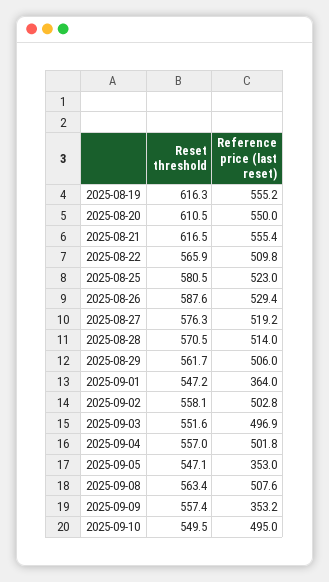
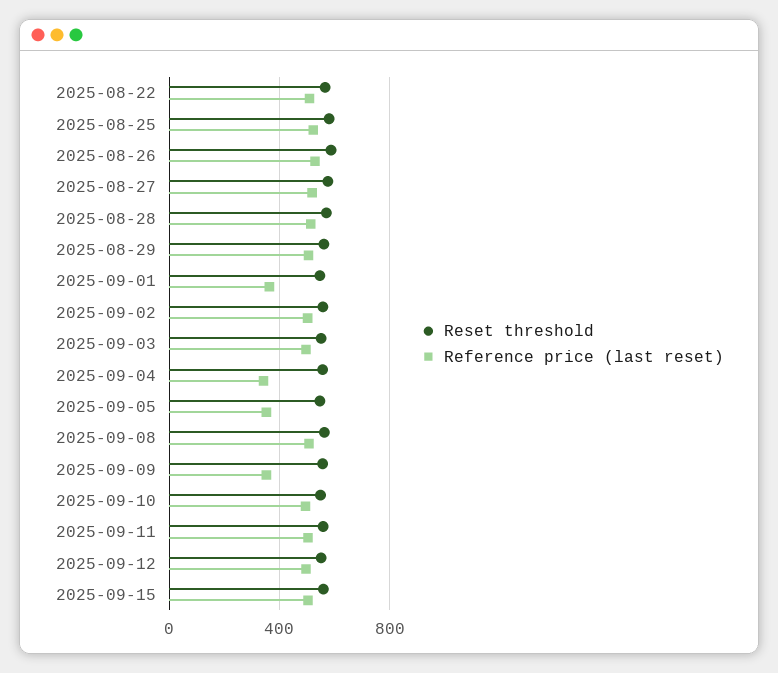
Reset threshold, 2025-08-19: 616.3 -> none
Reference price (last reset), 2025-08-19: 555.2 -> none
Reset threshold, 2025-08-20: 610.5 -> none
Reference price (last reset), 2025-08-20: 550 -> none
Reset threshold, 2025-08-21: 616.5 -> none
Reference price (last reset), 2025-08-21: 555.4 -> none
Reference price (last reset), 2025-09-04: 501.8 -> 350
Reset threshold, 2025-09-11: none -> 550
Reference price (last reset), 2025-09-11: none -> 500
Reset threshold, 2025-09-12: none -> 550
Reference price (last reset), 2025-09-12: none -> 500
Reset threshold, 2025-09-15: none -> 550
Reference price (last reset), 2025-09-15: none -> 500

